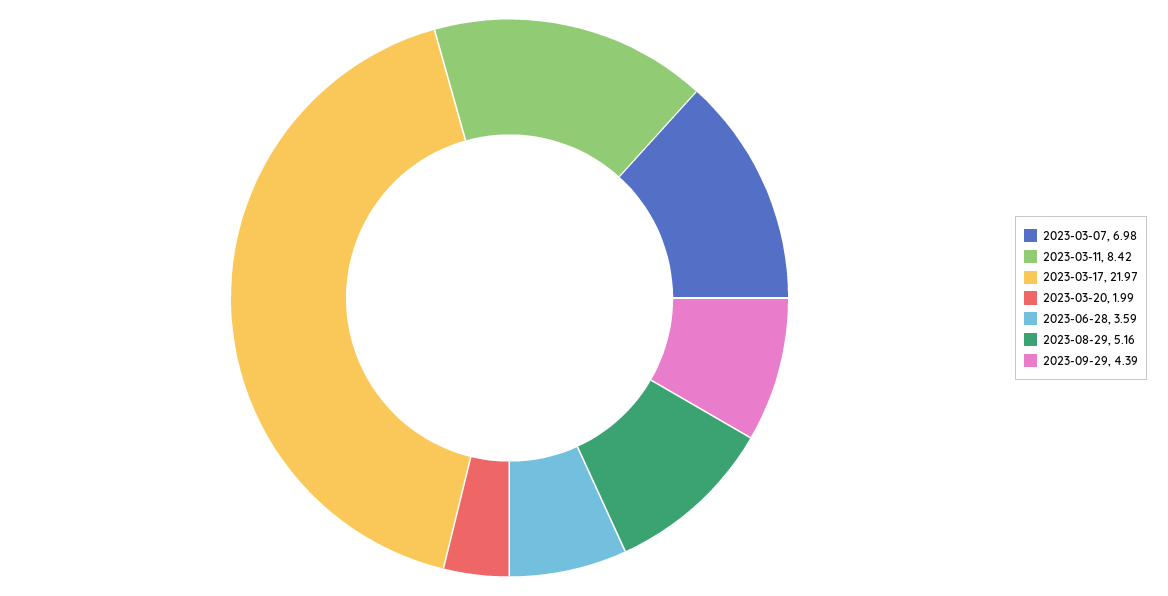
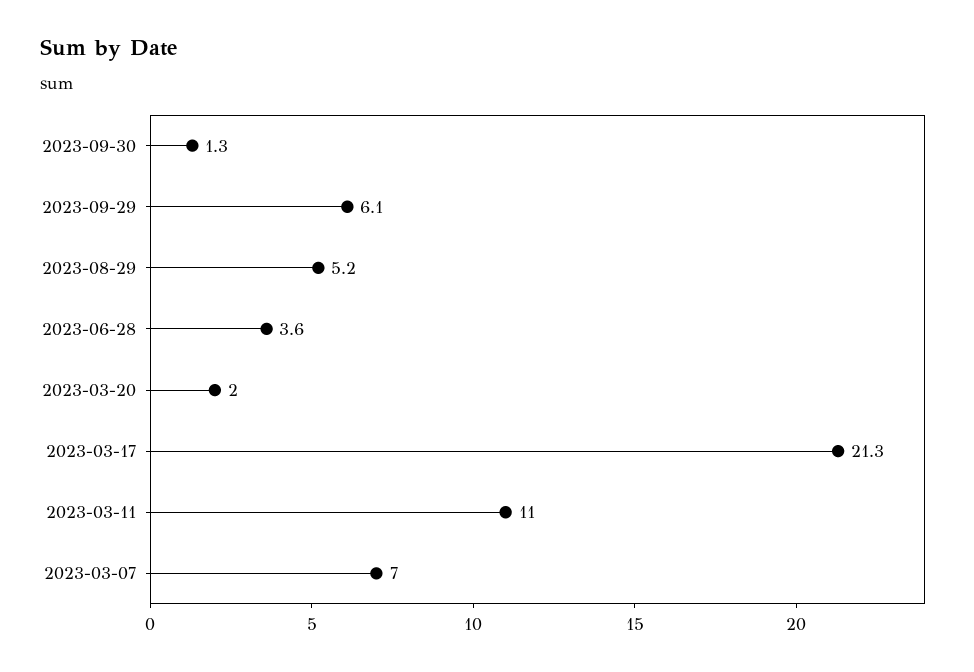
2023-03-11: 8.42 -> 11
2023-03-17: 21.97 -> 21.3
2023-09-29: 4.39 -> 6.1
2023-09-30: none -> 1.3

